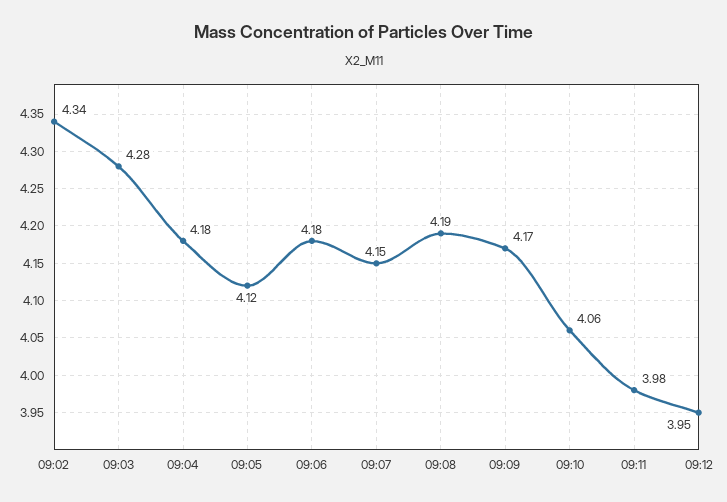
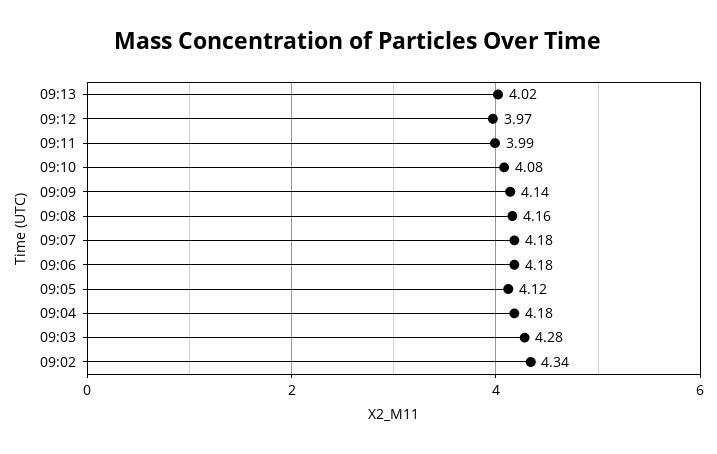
09:07: 4.15 -> 4.18
09:08: 4.19 -> 4.16
09:09: 4.17 -> 4.14
09:10: 4.06 -> 4.08
09:11: 3.98 -> 3.99
09:12: 3.95 -> 3.97
09:13: none -> 4.02

